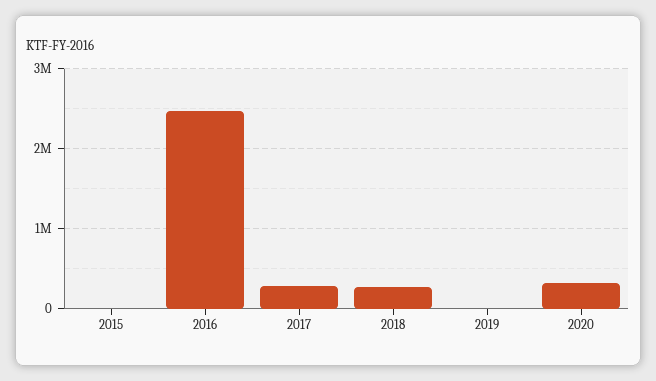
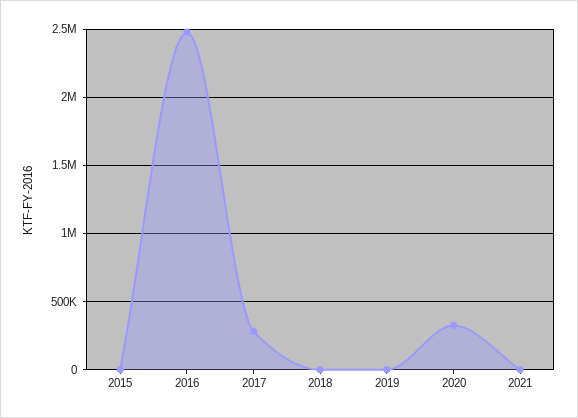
2018: 300000 -> 0
2021: none -> 0

